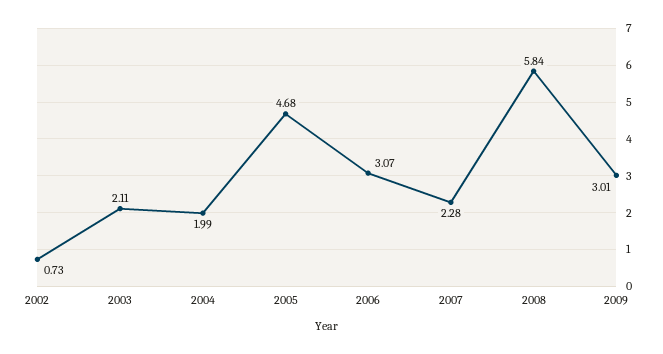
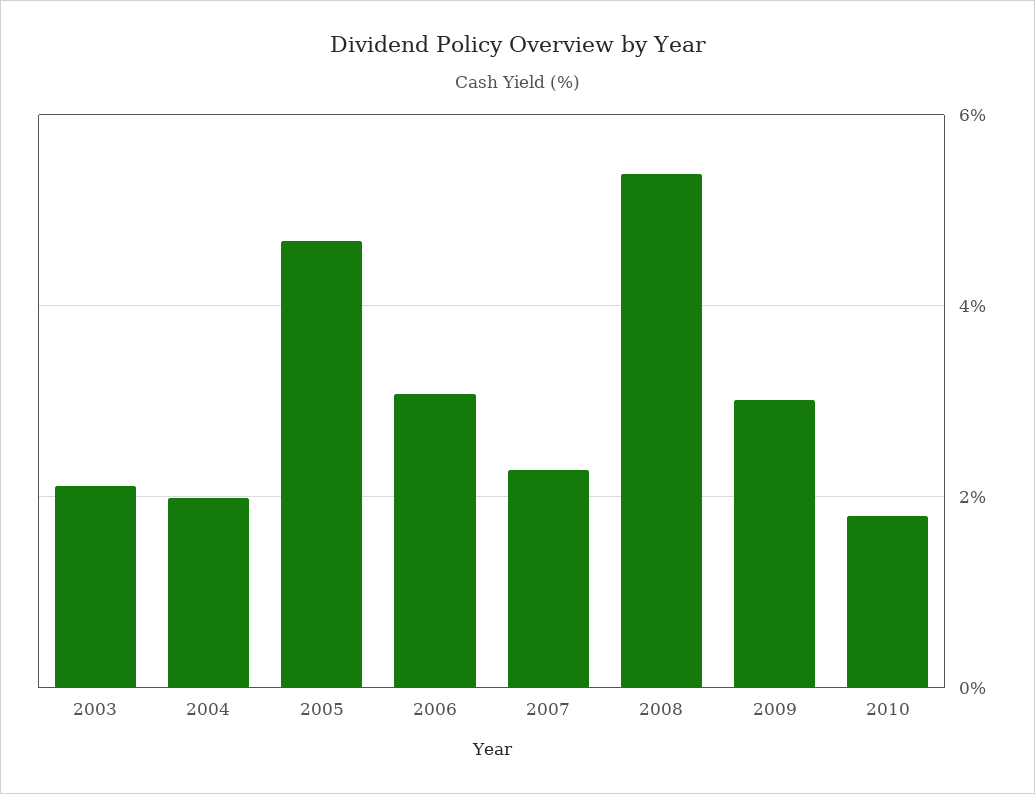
2002: 0.73 -> none
2008: 5.84 -> 5.4
2010: none -> 1.8

